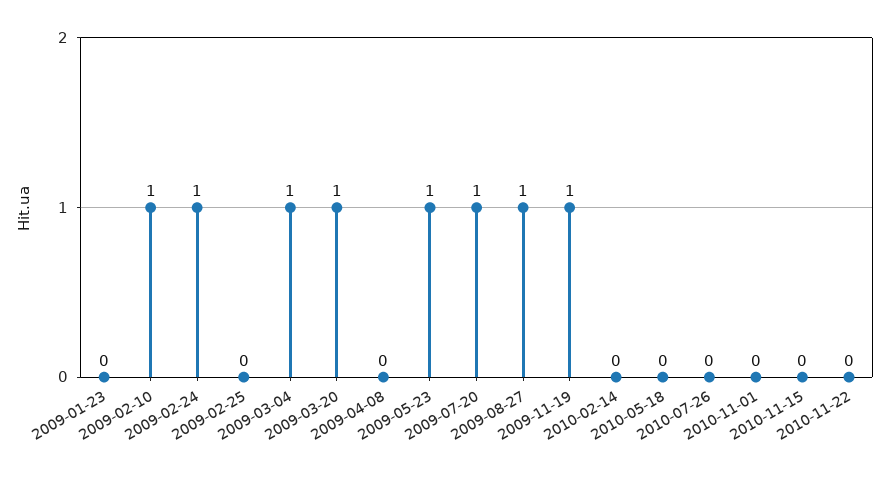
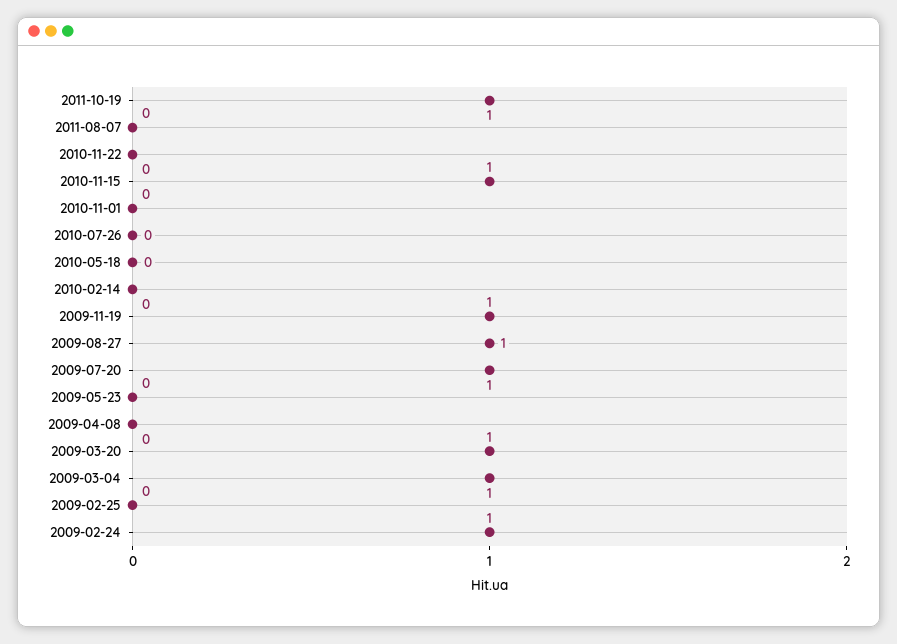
2009-01-23: 0 -> none
2009-02-10: 1 -> none
2009-05-23: 1 -> 0
2010-11-15: 0 -> 1
2011-10-19: none -> 1
2011-08-07: none -> 0

